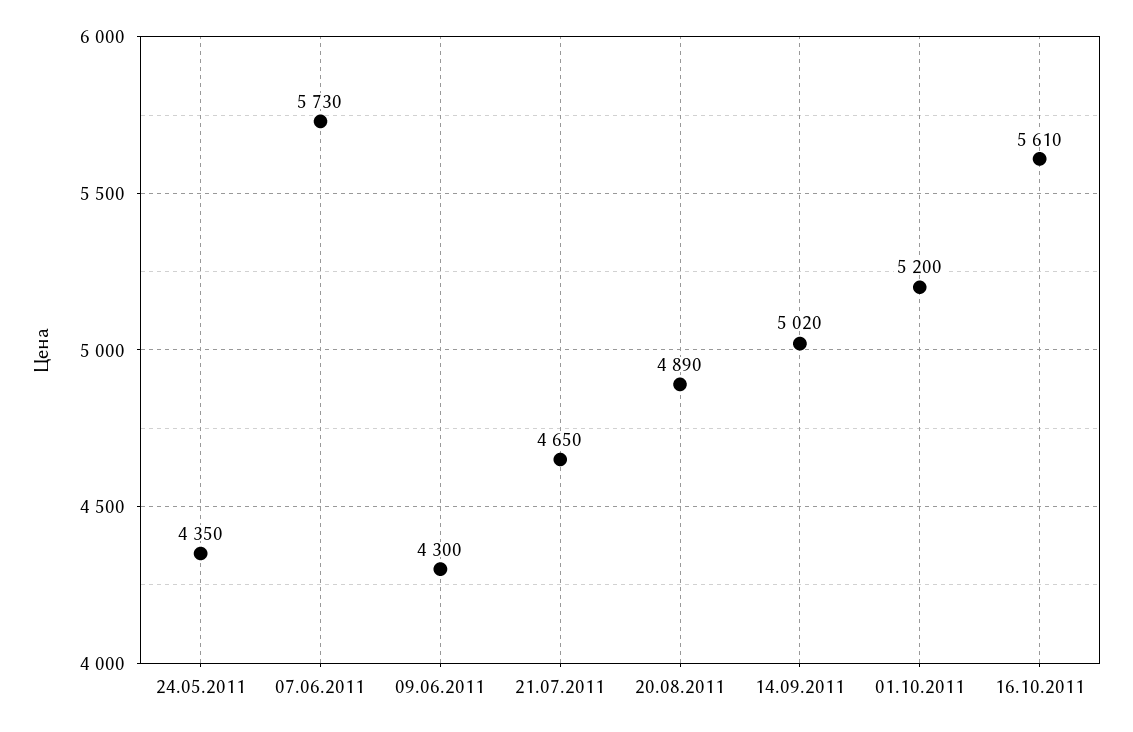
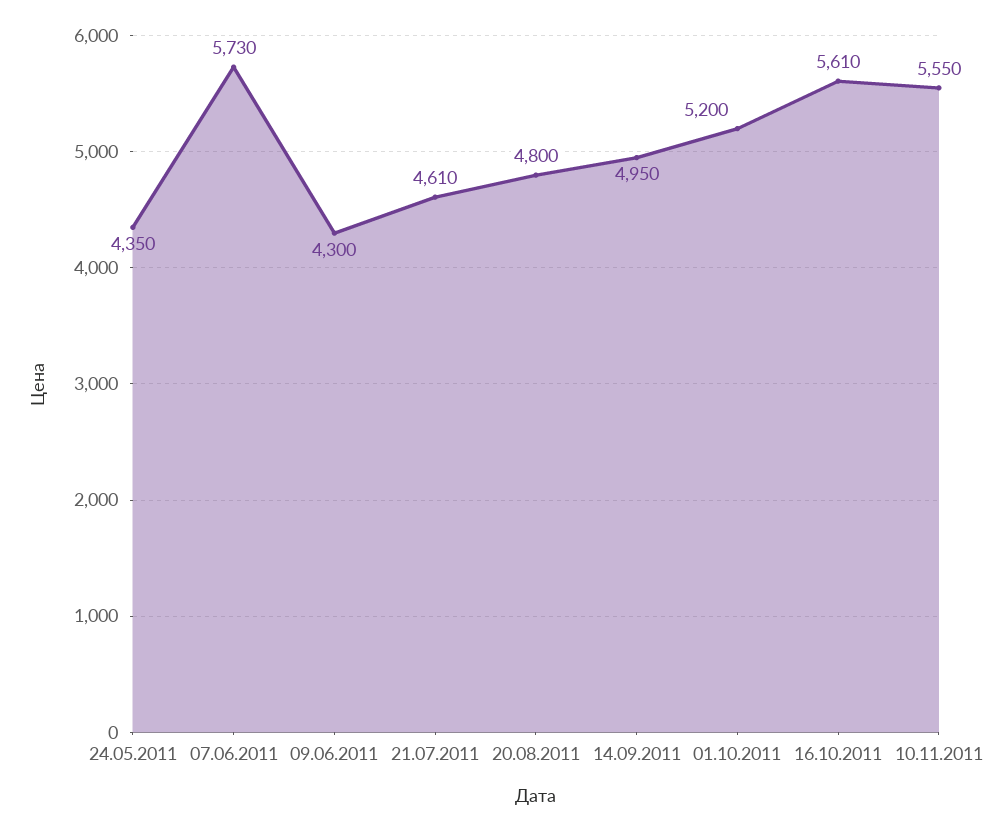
21.07.2011: 4650 -> 4610
20.08.2011: 4890 -> 4800
14.09.2011: 5020 -> 4950
10.11.2011: none -> 5550

